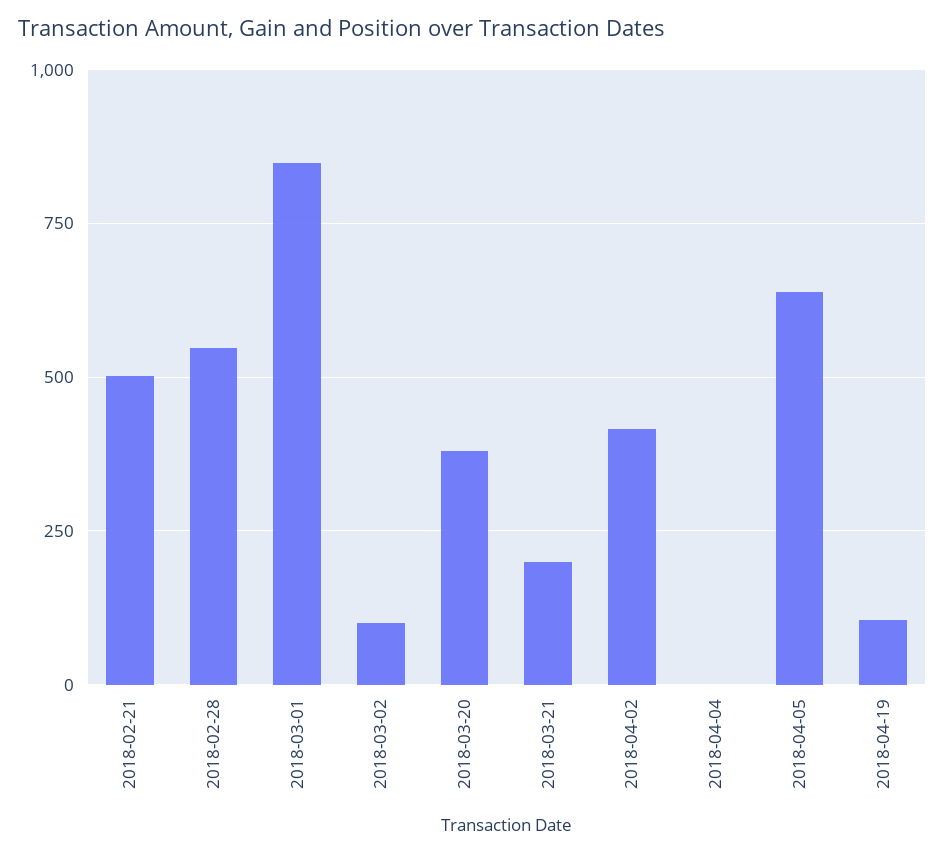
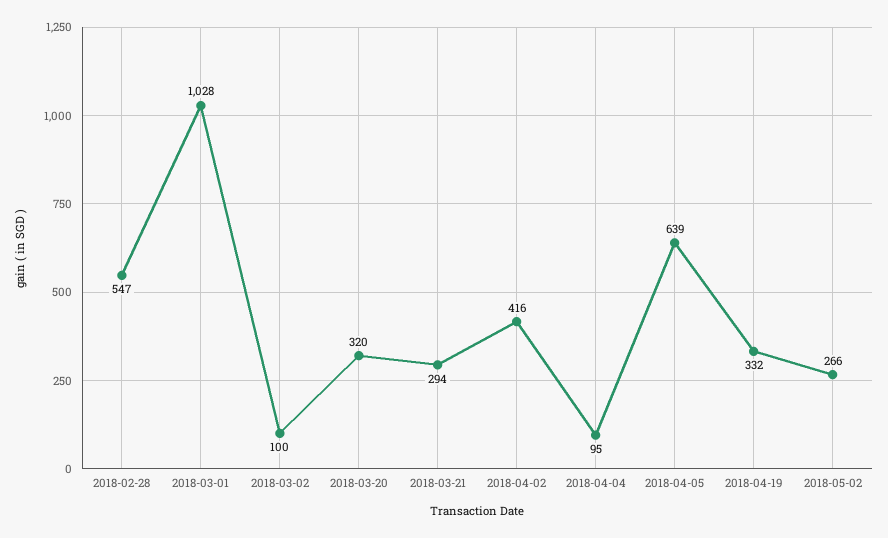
2018-02-21: 500 -> none
2018-03-01: 850 -> 1028
2018-03-20: 375 -> 320
2018-03-21: 200 -> 294
2018-04-04: 0 -> 95
2018-04-19: 100 -> 332
2018-05-02: none -> 266

